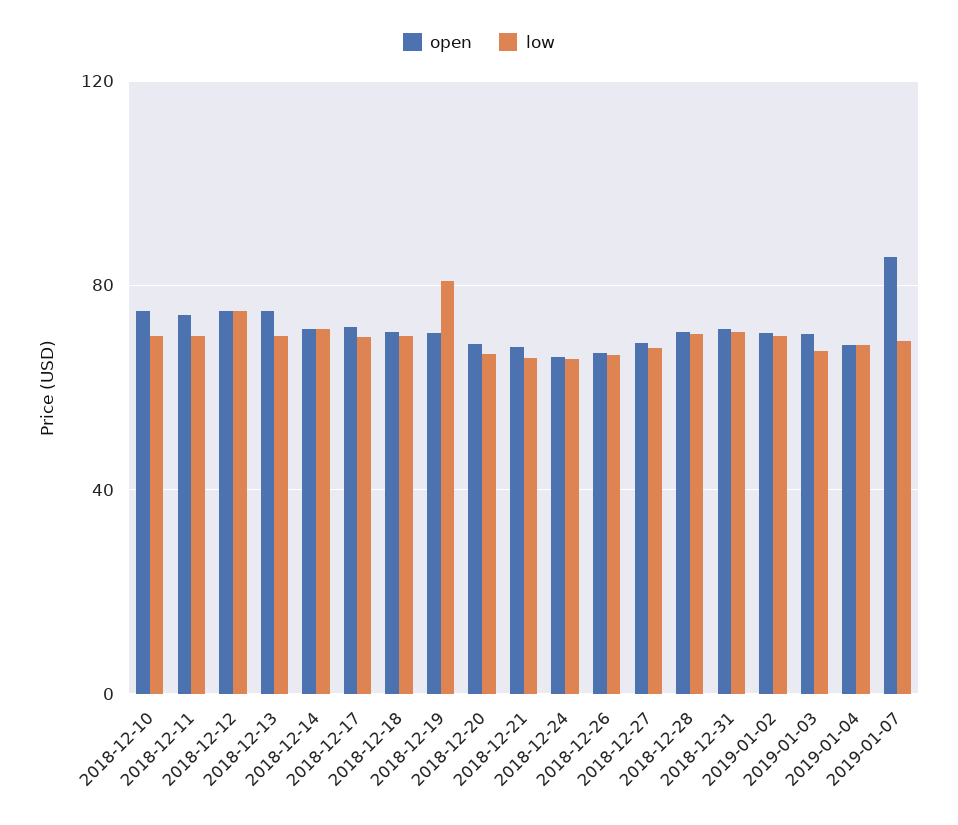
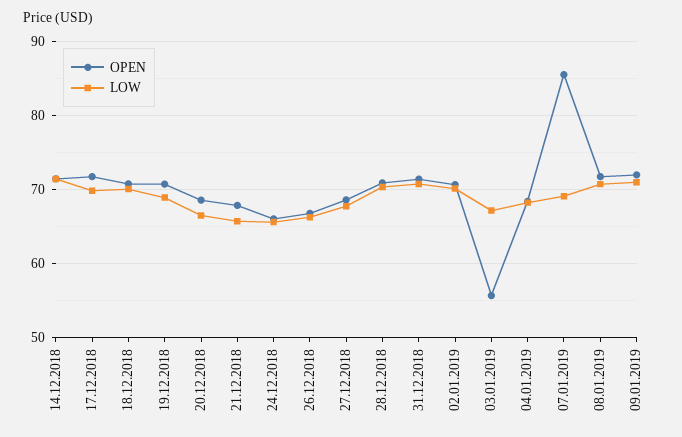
open, 2018-12-10: 75 -> none
low, 2018-12-10: 70 -> none
open, 2018-12-11: 75 -> none
low, 2018-12-11: 70 -> none
open, 2018-12-12: 75 -> none
low, 2018-12-12: 75 -> none
open, 2018-12-13: 75 -> none
low, 2018-12-13: 70 -> none
low, 2018-12-19: 80 -> 69
open, 2019-01-03: 70 -> 56
open, 08.01.2019: none -> 72
low, 08.01.2019: none -> 71
open, 09.01.2019: none -> 72
low, 09.01.2019: none -> 71

